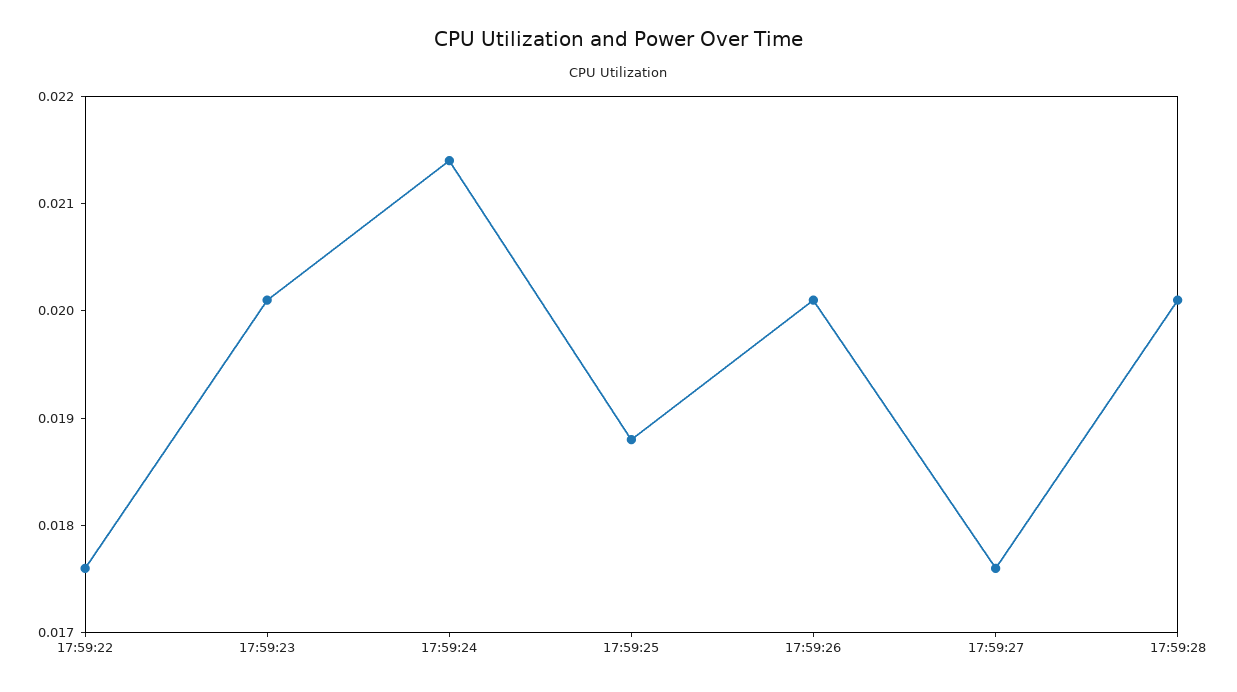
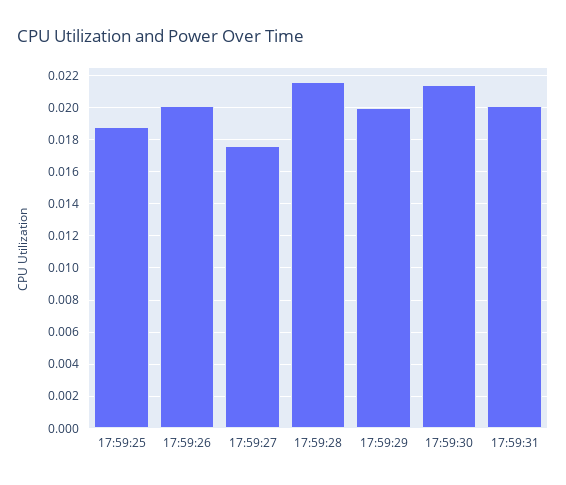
17:59:22: 0.0176 -> none
17:59:23: 0.0201 -> none
17:59:24: 0.0214 -> none
17:59:28: 0.0201 -> 0.0215
17:59:29: none -> 0.02
17:59:30: none -> 0.0215
17:59:31: none -> 0.02

